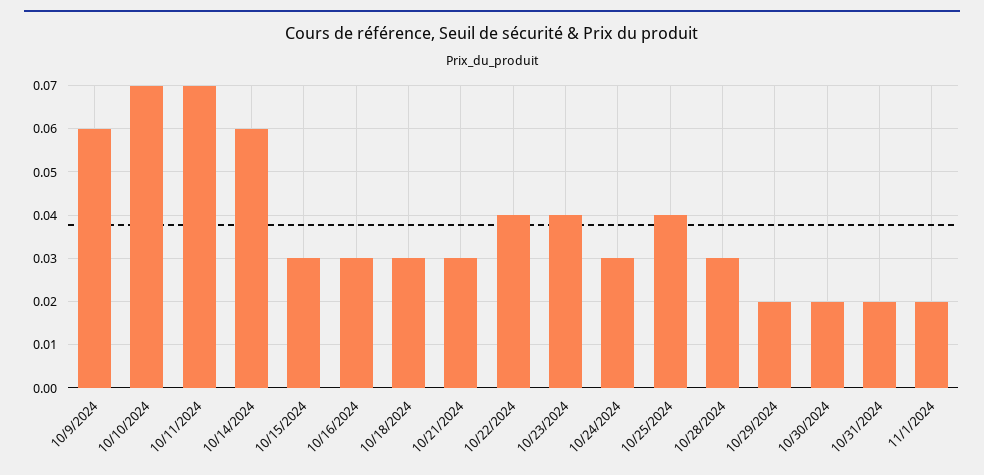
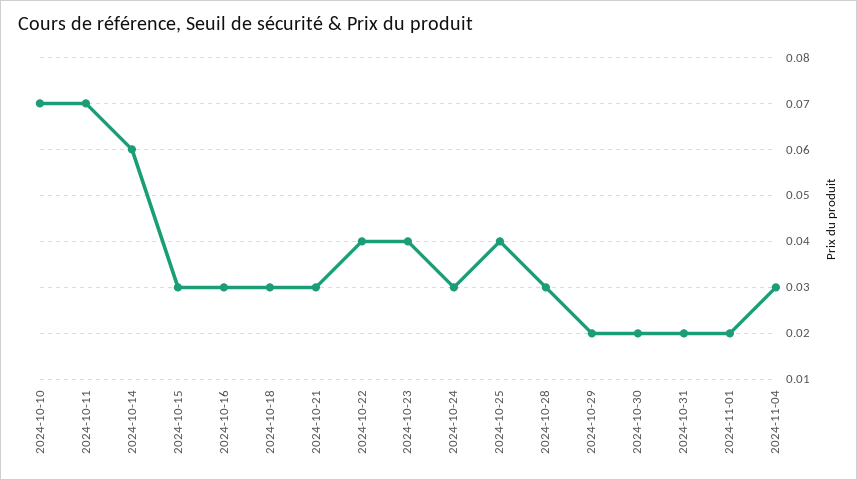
10/9/2024: 0.06 -> none
2024-11-04: none -> 0.03

